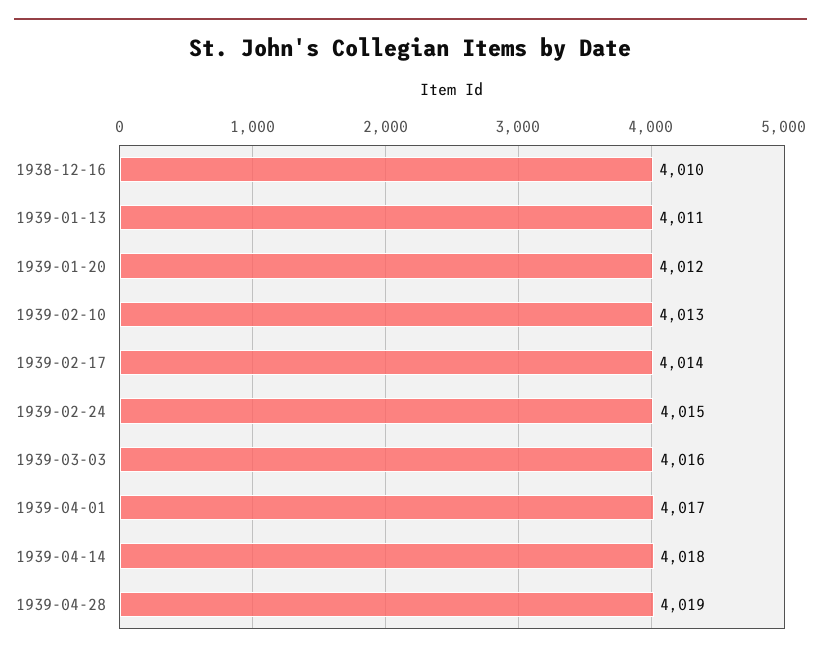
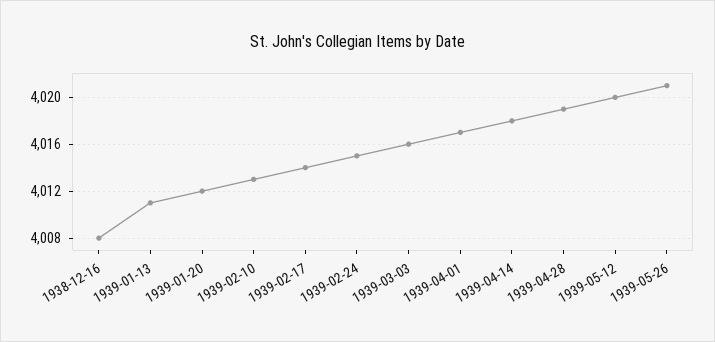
1938-12-16: 4010 -> 4008
1939-05-12: none -> 4020
1939-05-26: none -> 4021

